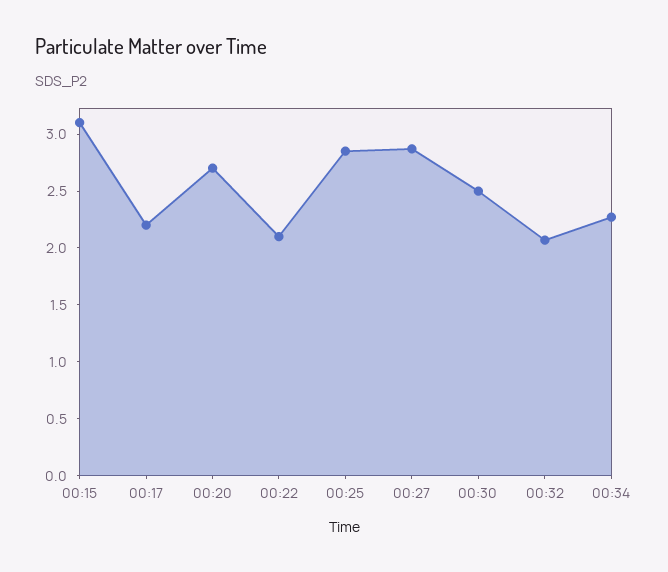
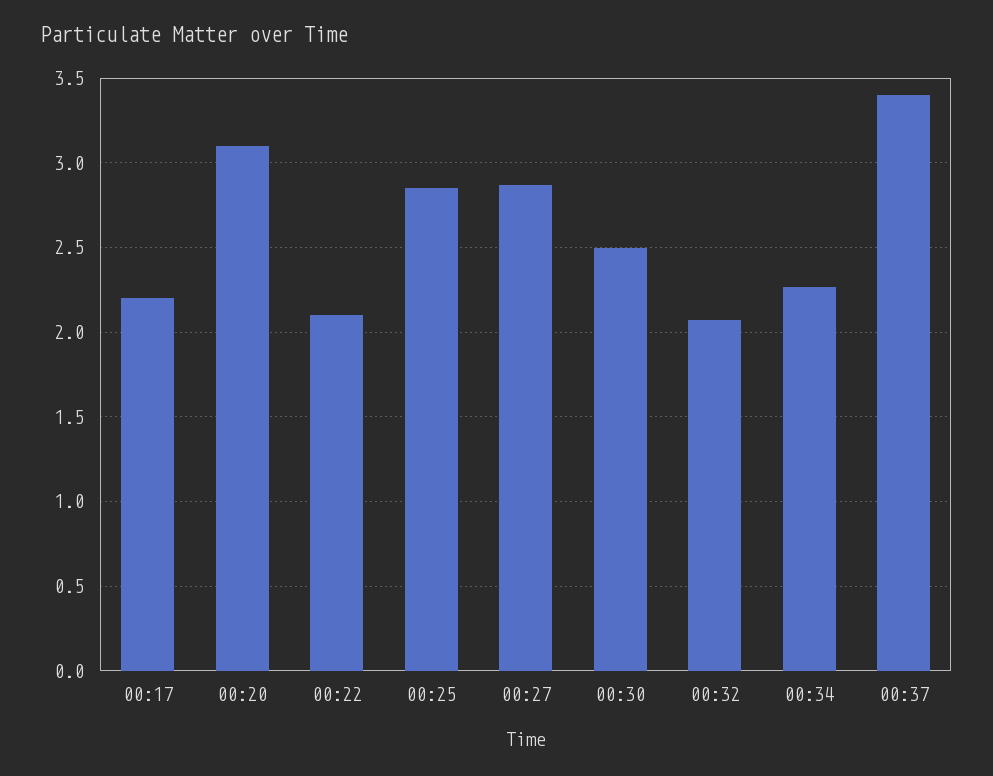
00:15: 3.1 -> none
00:20: 2.7 -> 3.1
00:37: none -> 3.4

